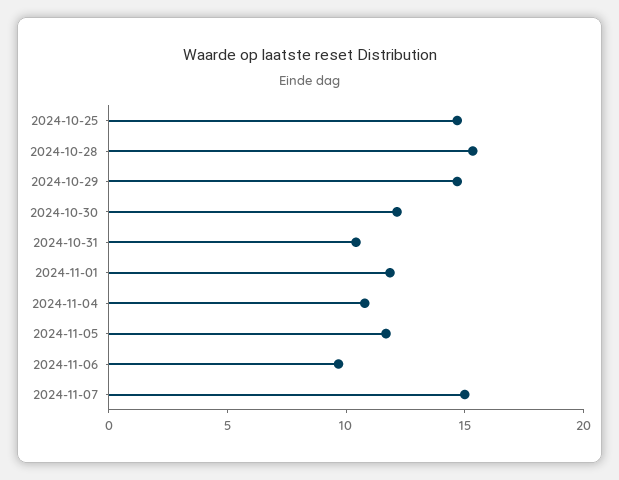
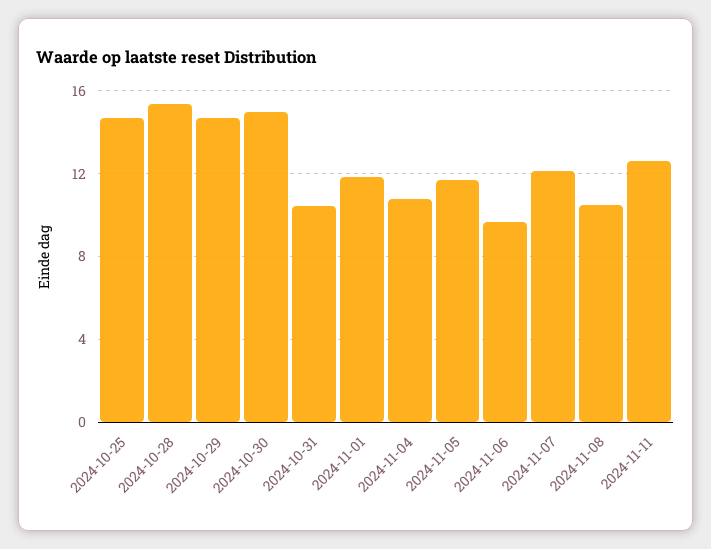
2024-10-30: 12 -> 15
2024-11-07: 15 -> 12
2024-11-08: none -> 10.5
2024-11-11: none -> 12.5

